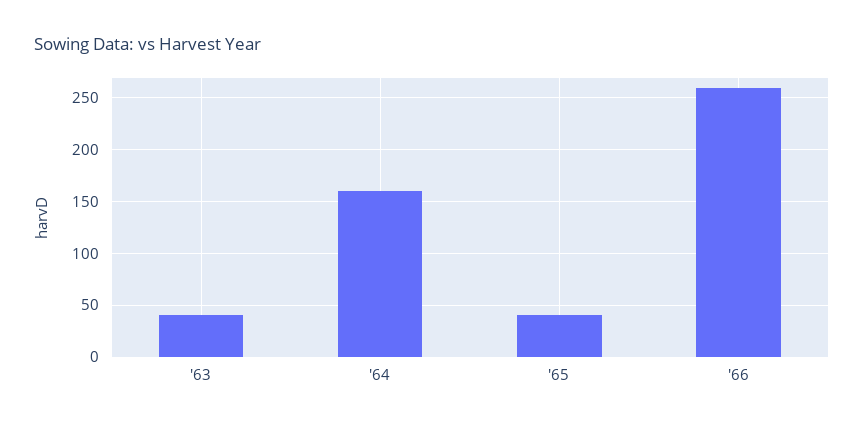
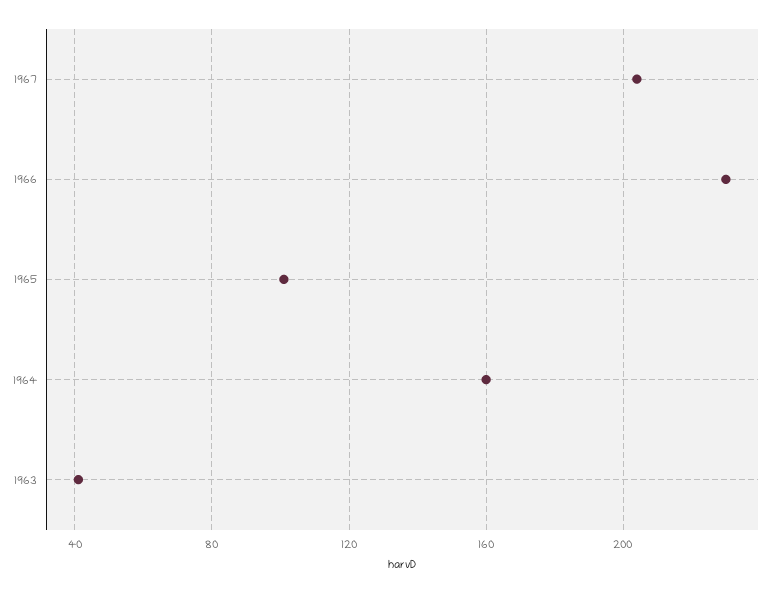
'65: 40 -> 100
'66: 260 -> 230
1967: none -> 205

